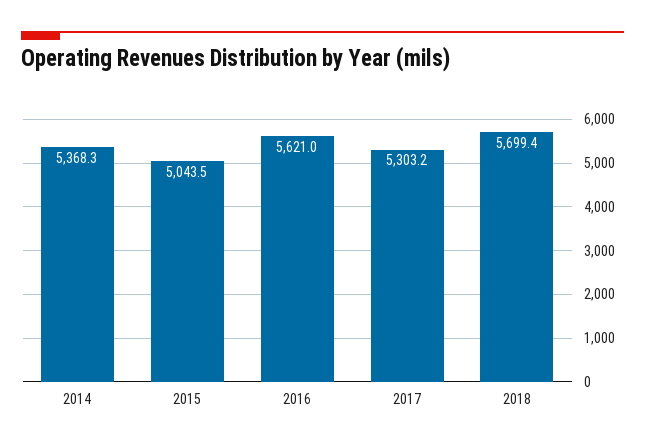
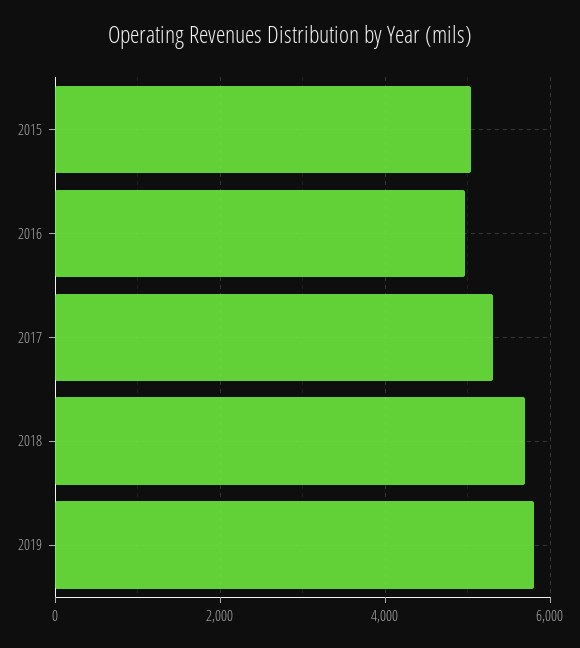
2014: 5368.3 -> none
2016: 5621 -> 5000
2019: none -> 5800

